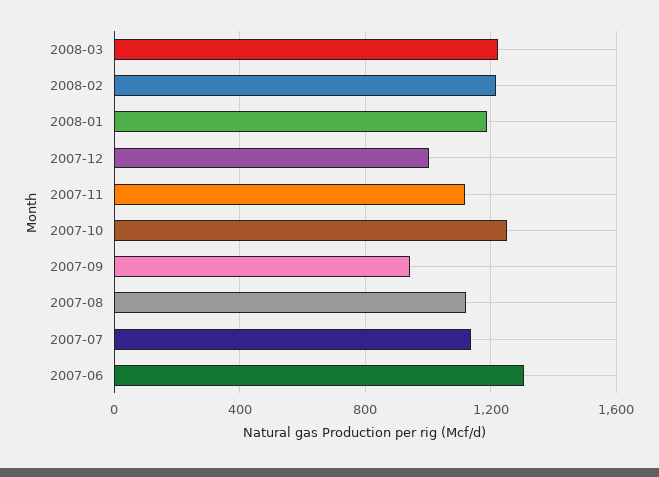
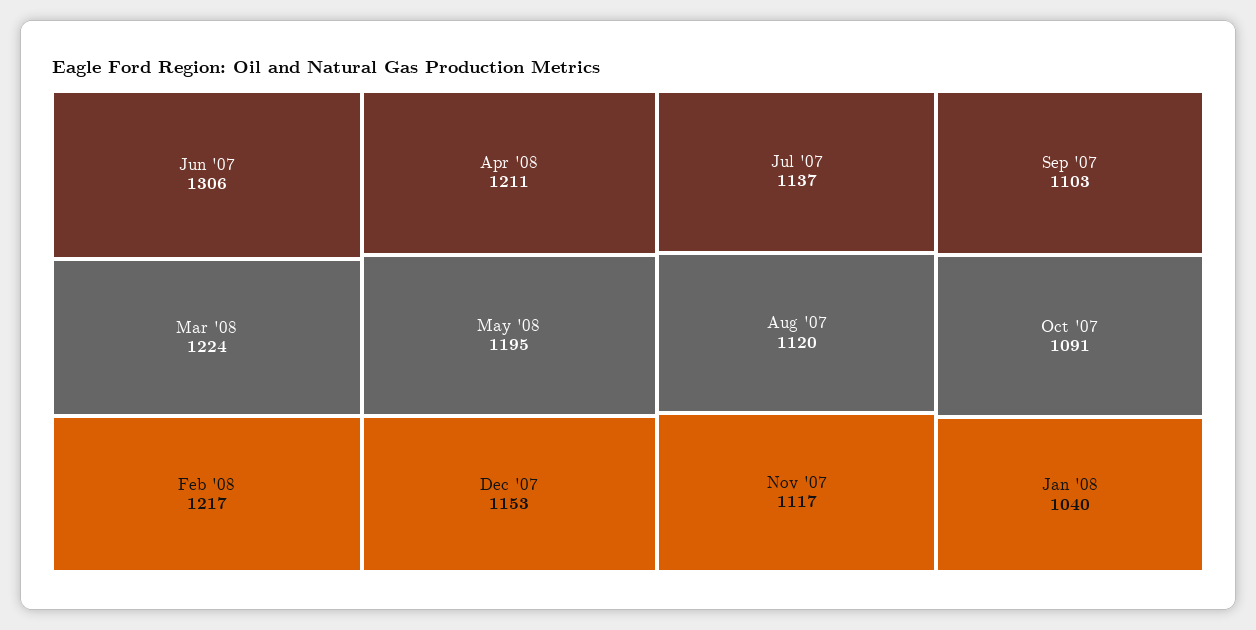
2008-01: 1200 -> 1040
2007-12: 1000 -> 1153
2007-10: 1250 -> 1091
2007-09: 950 -> 1103
Apr '08: none -> 1211
May '08: none -> 1195

